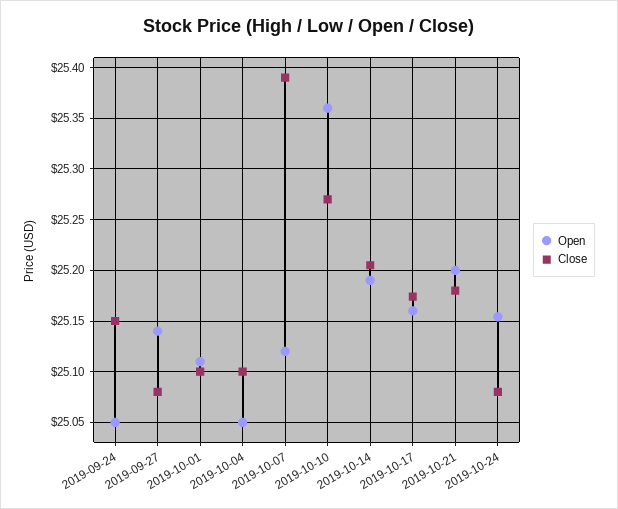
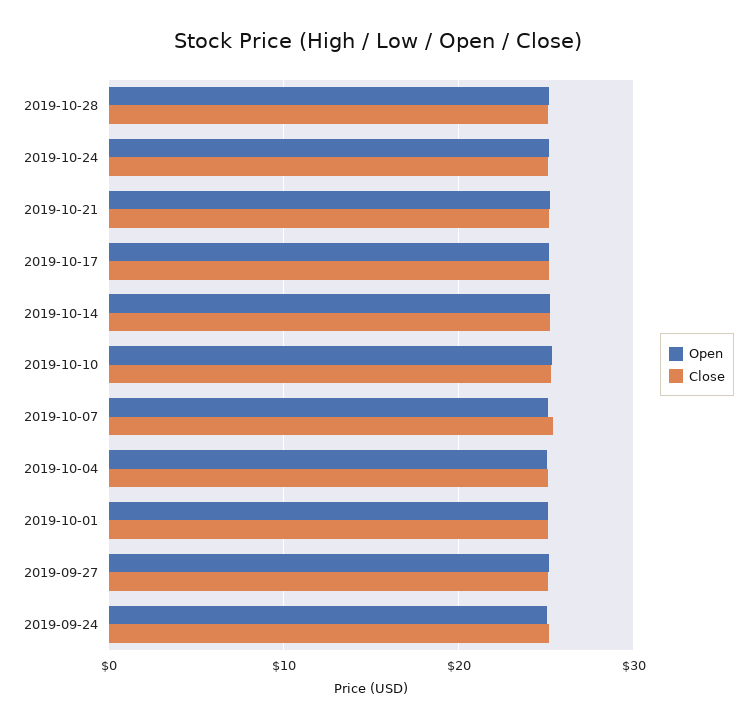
Open, 2019-10-28: none -> 25
Close, 2019-10-28: none -> 25

